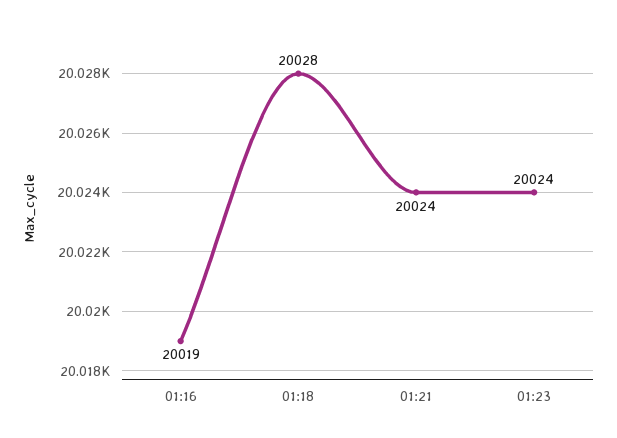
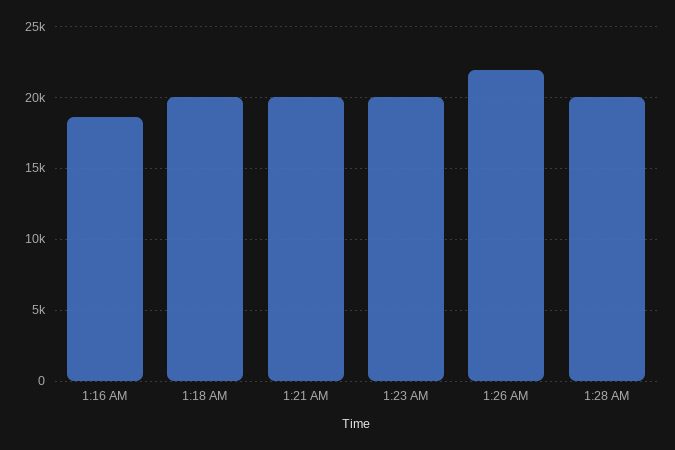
01:16: 20019 -> 18500
1:26 AM: none -> 22000
1:28 AM: none -> 20000

